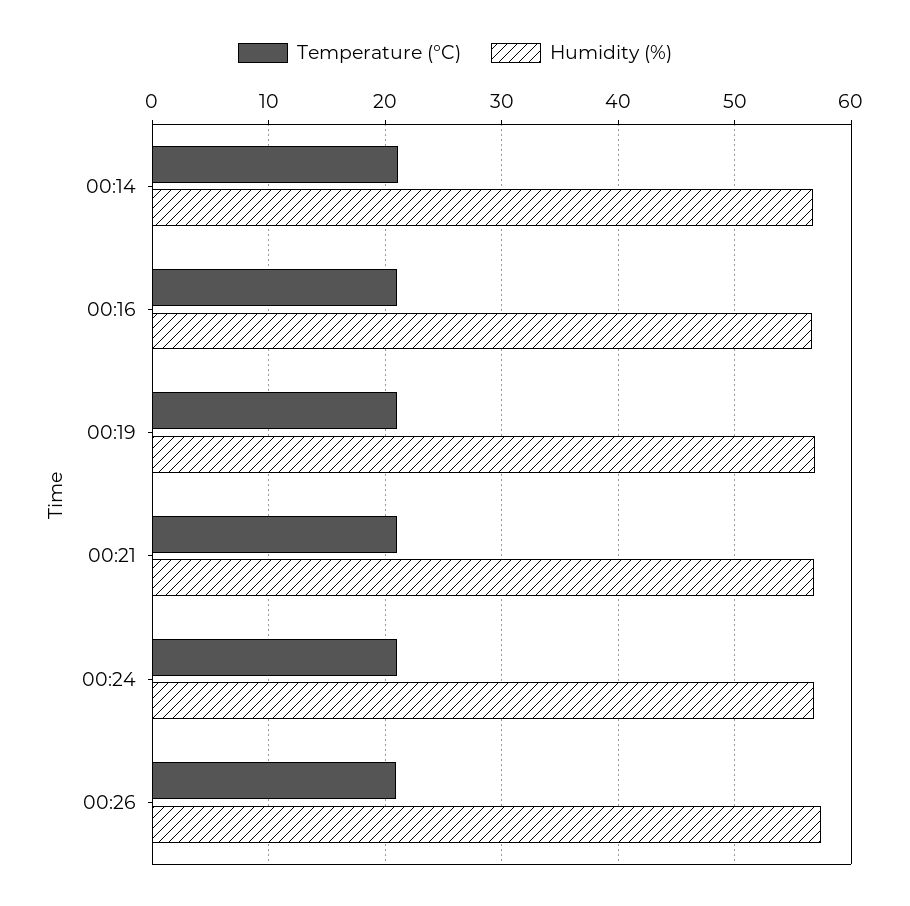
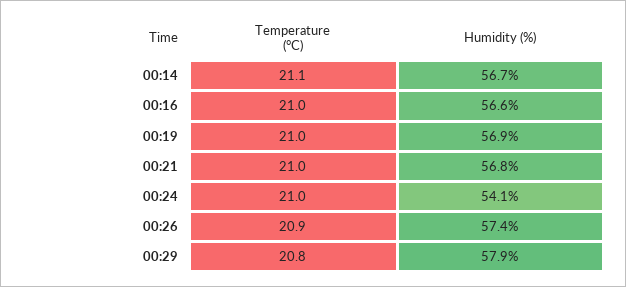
Humidity (%), 00:24: 57 -> 54.1
Temperature (°C), 00:29: none -> 20.8
Humidity (%), 00:29: none -> 57.9

